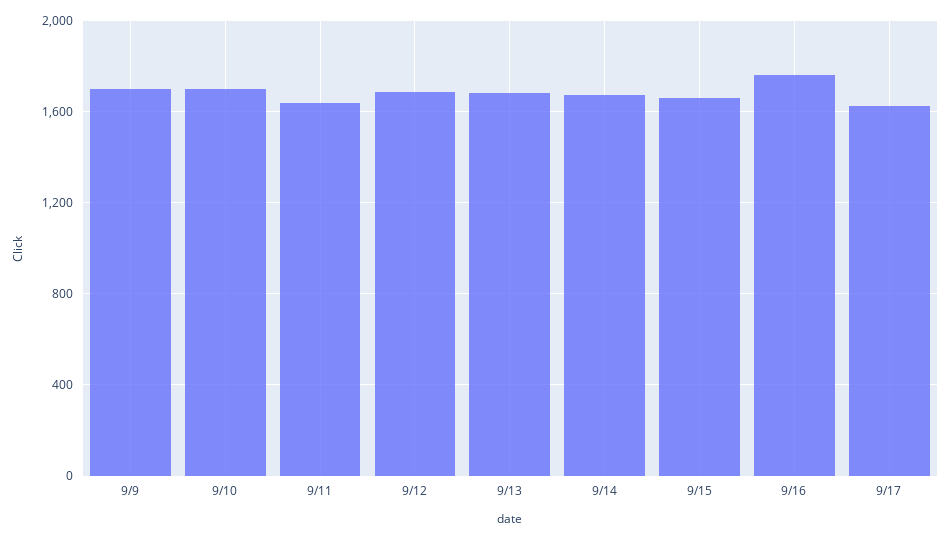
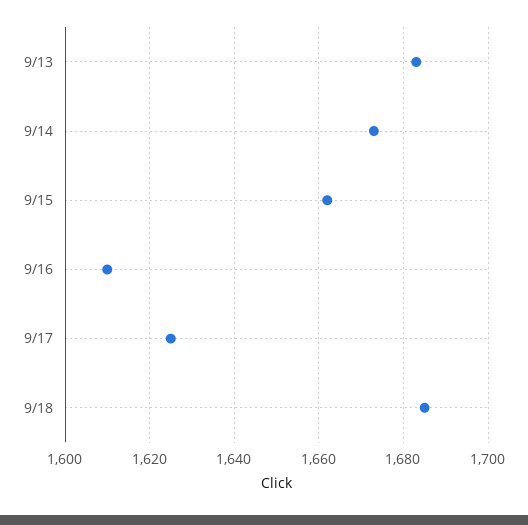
9/9: 1700 -> none
9/10: 1700 -> none
9/11: 1650 -> none
9/12: 1700 -> none
9/16: 1750 -> 1610
9/18: none -> 1685

